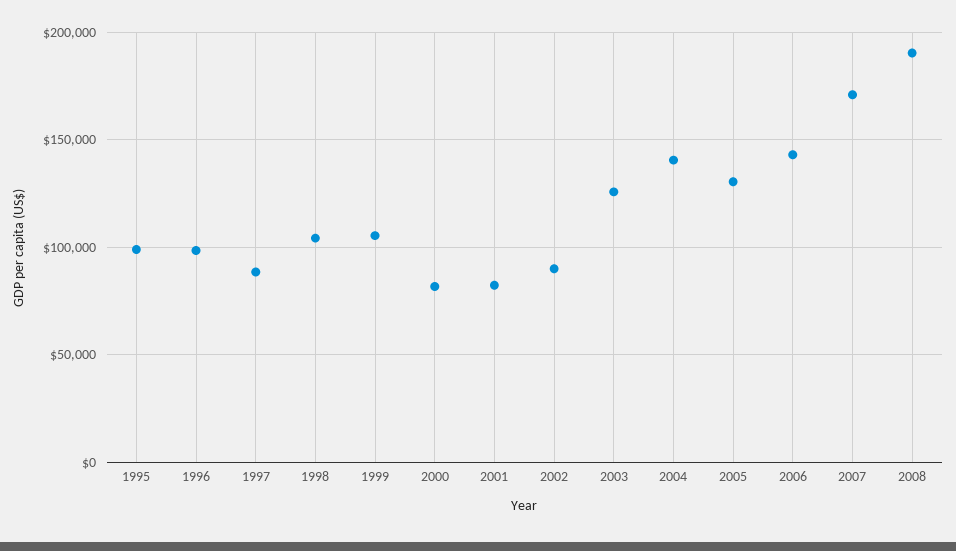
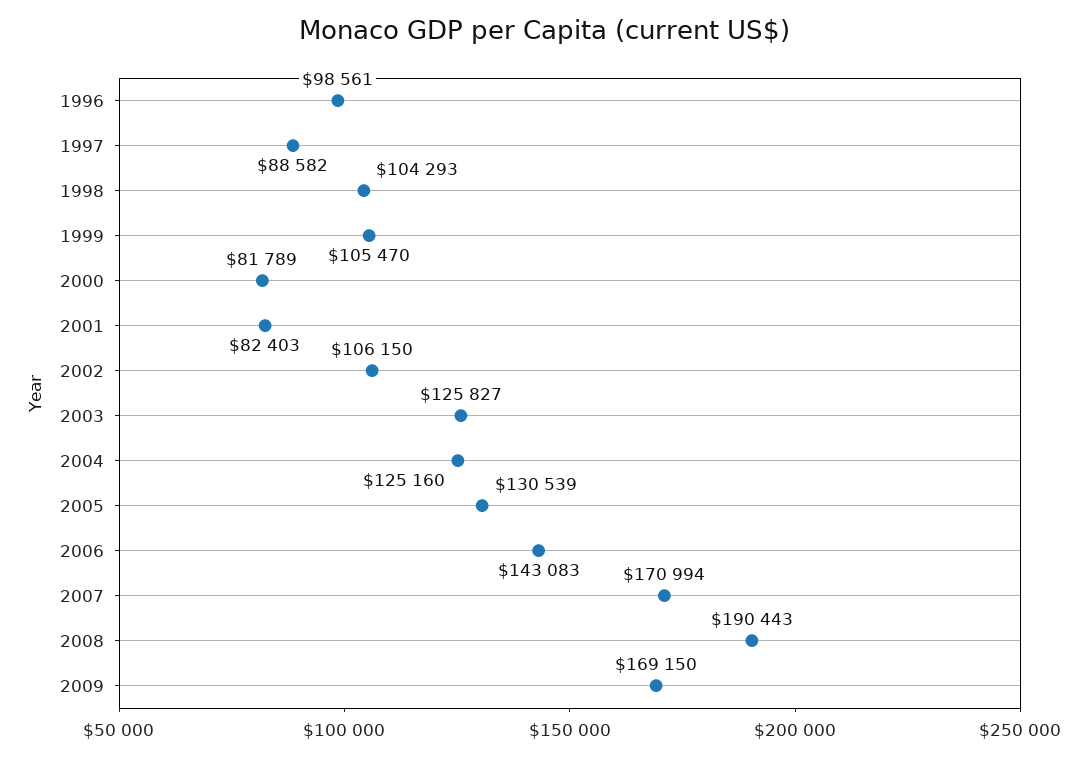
1995: 100000 -> none
2002: 90000 -> 106150
2004: 140000 -> 125160
2009: none -> 169150

